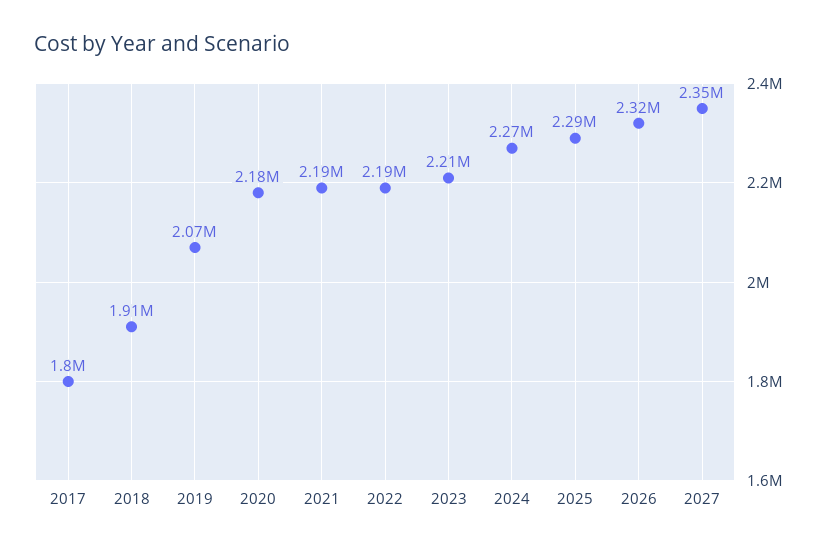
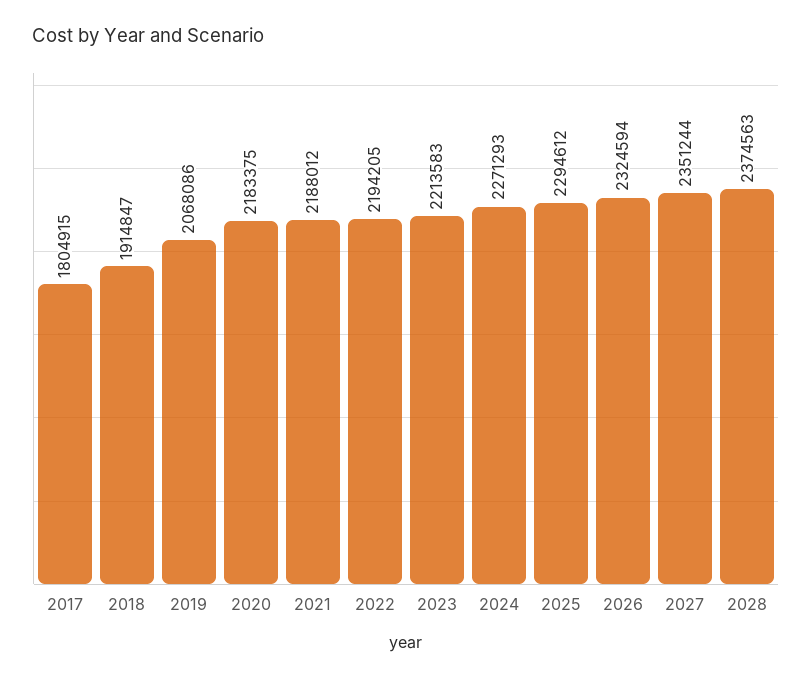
2028: none -> 2374563

